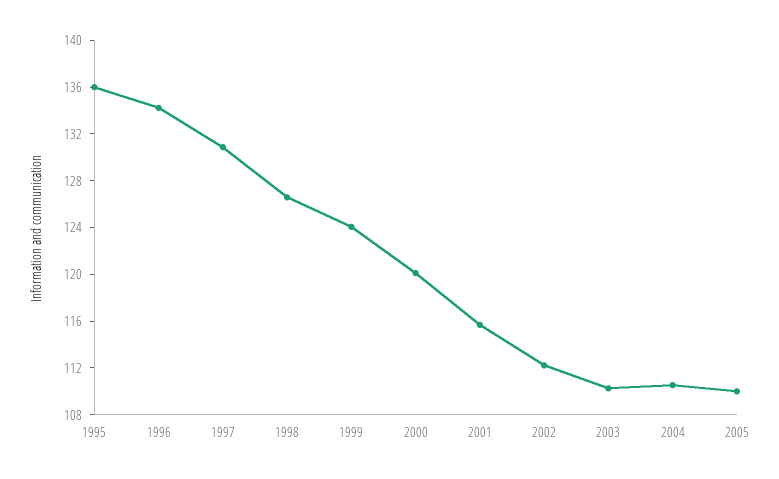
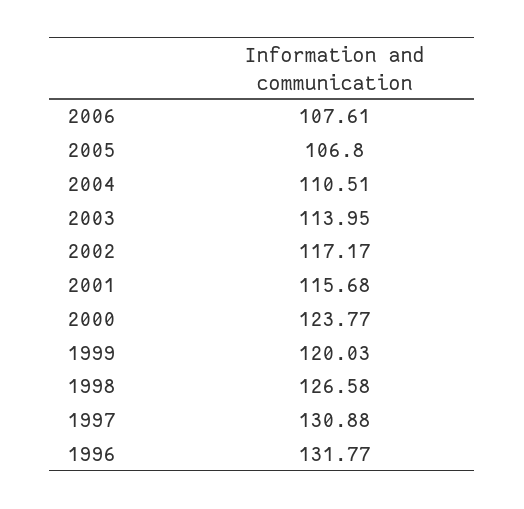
1995: 136 -> none
1996: 134 -> 131.77
1999: 124 -> 120.03
2000: 120 -> 123.77
2002: 112 -> 117.17
2003: 110 -> 113.95
2005: 110 -> 106.8
2006: none -> 107.61

